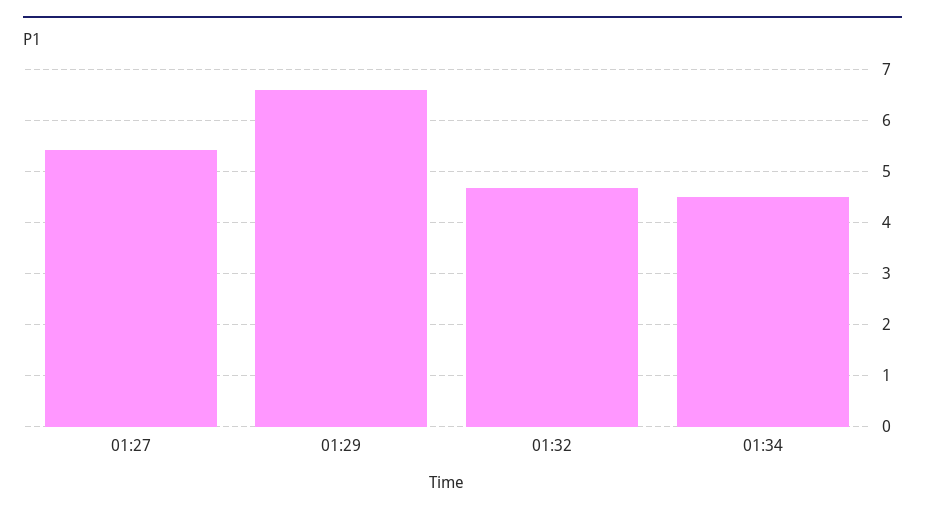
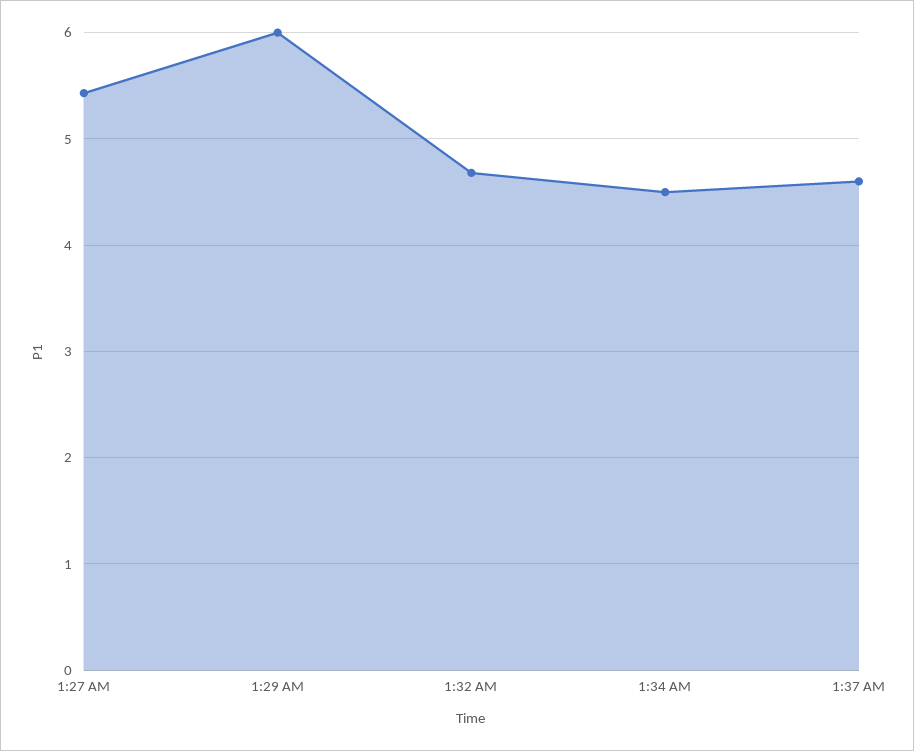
01:29: 6.6 -> 6
1:37 AM: none -> 4.6

